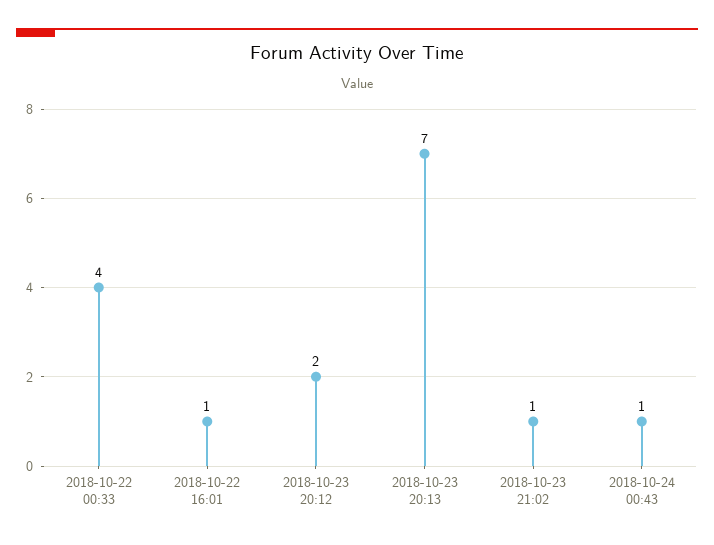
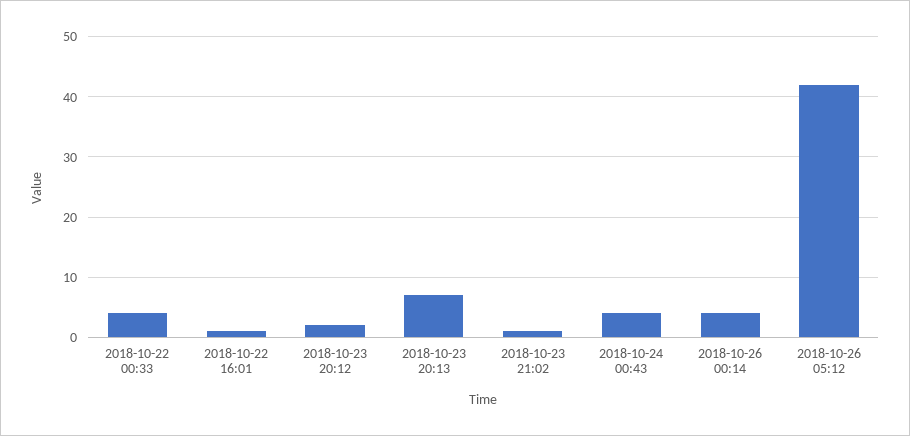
2018-10-24 00:43: 1 -> 4
2018-10-26 00:14: none -> 4
2018-10-26 05:12: none -> 42

